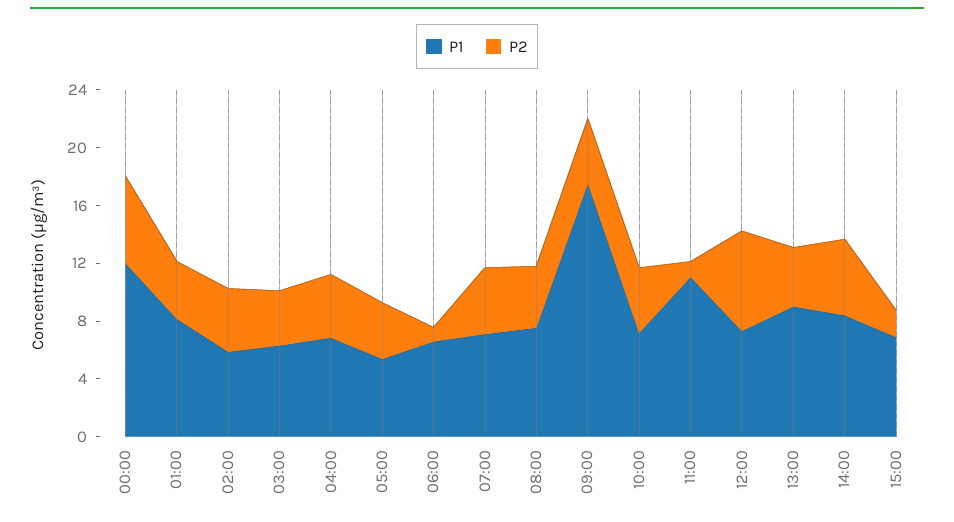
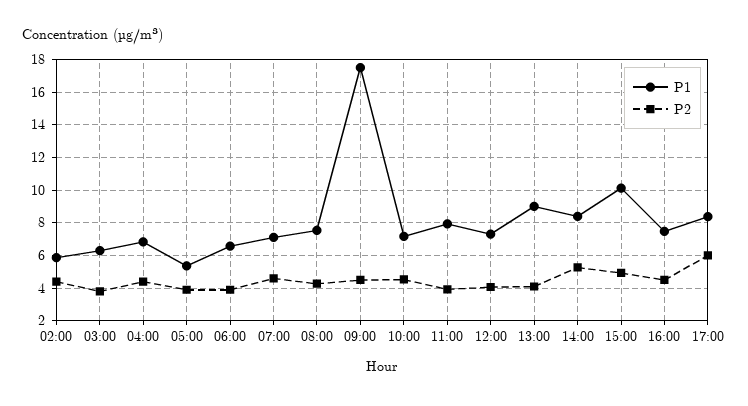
P1, 00:00: 12 -> none
P2, 00:00: 6 -> none
P1, 01:00: 8 -> none
P2, 01:00: 4 -> none
P2, 06:00: 1 -> 4
P1, 11:00: 11 -> 8
P2, 11:00: 1 -> 4
P2, 12:00: 7 -> 4
P1, 15:00: 7 -> 10
P2, 15:00: 2 -> 5
P1, 16:00: none -> 7.5
P2, 16:00: none -> 4.5
P1, 17:00: none -> 8.5
P2, 17:00: none -> 6

